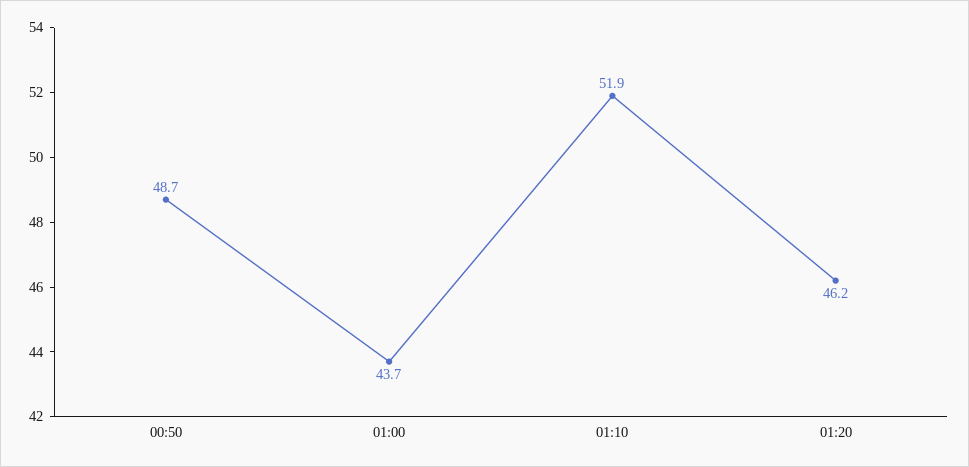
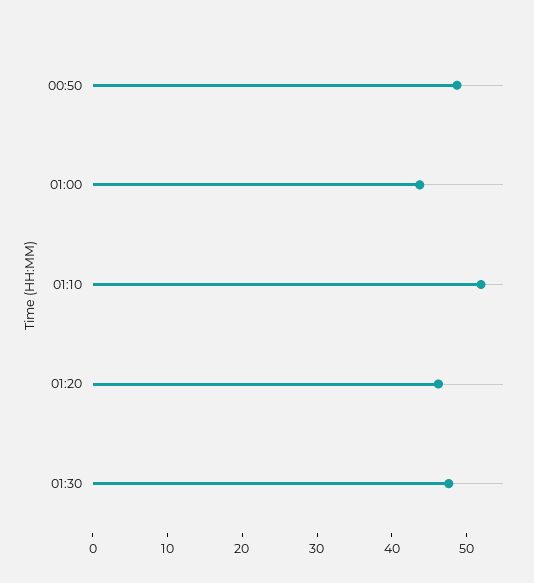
01:30: none -> 48

